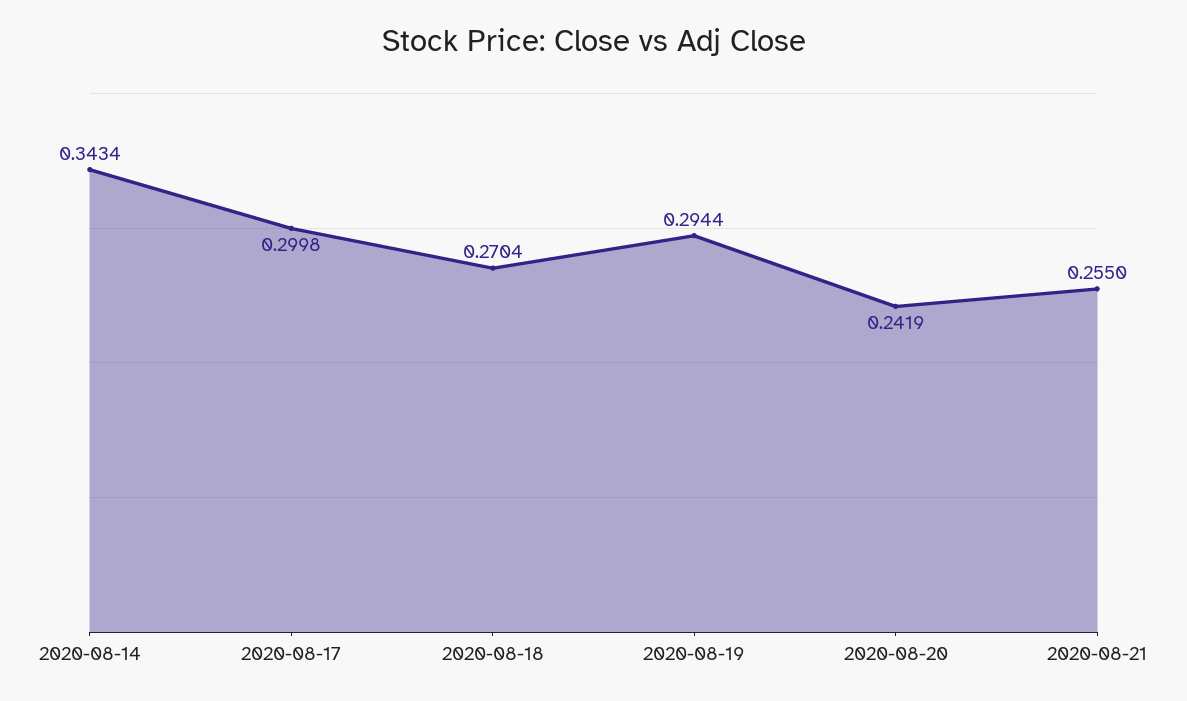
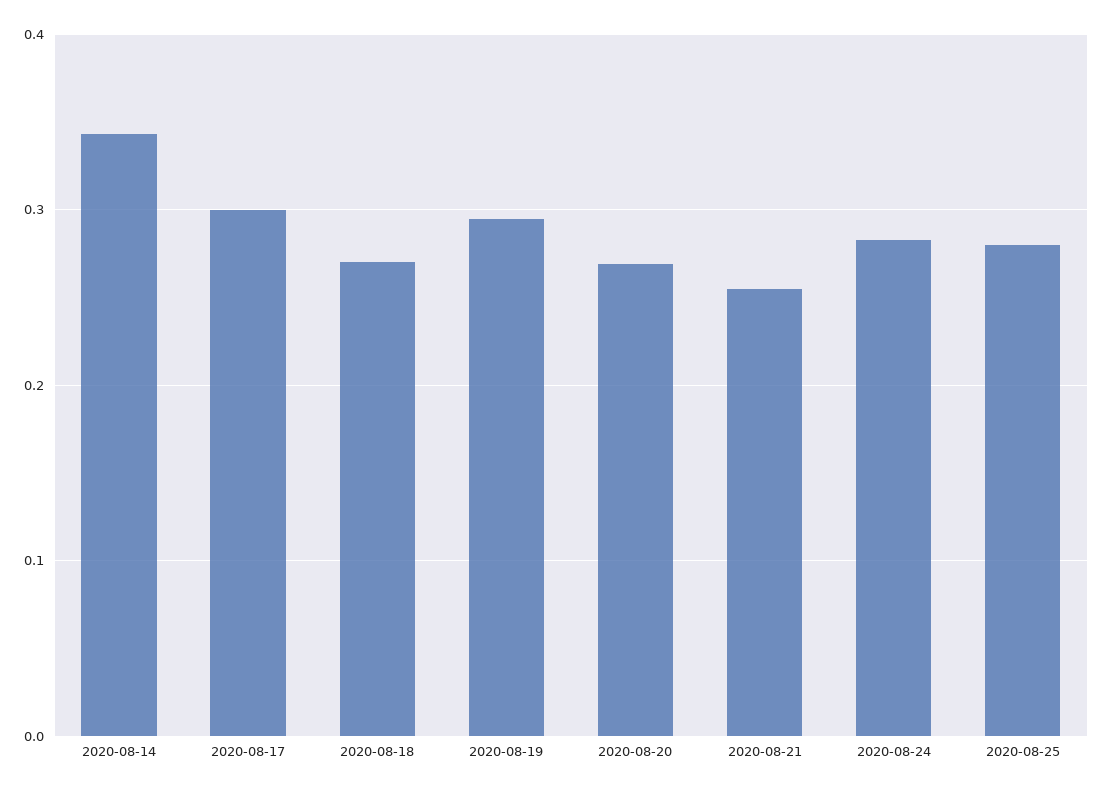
2020-08-20: 0.2419 -> 0.27
2020-08-24: none -> 0.28
2020-08-25: none -> 0.28

